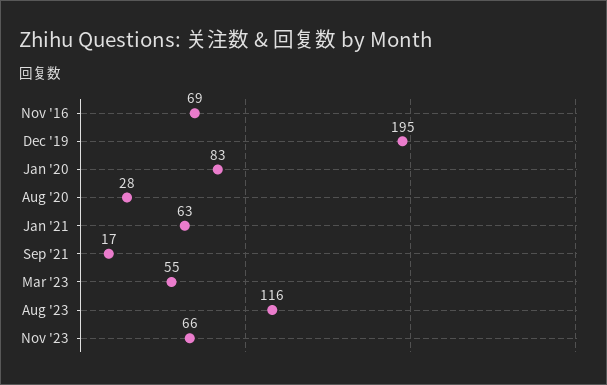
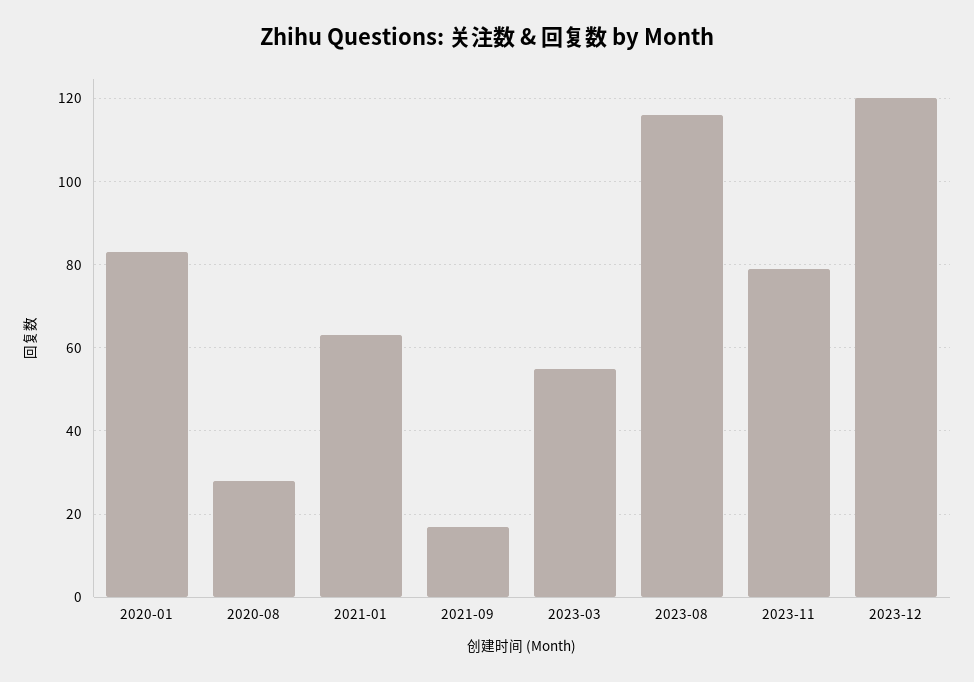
Nov '16: 69 -> none
Dec '19: 195 -> none
Nov '23: 66 -> 80
2023-12: none -> 120

